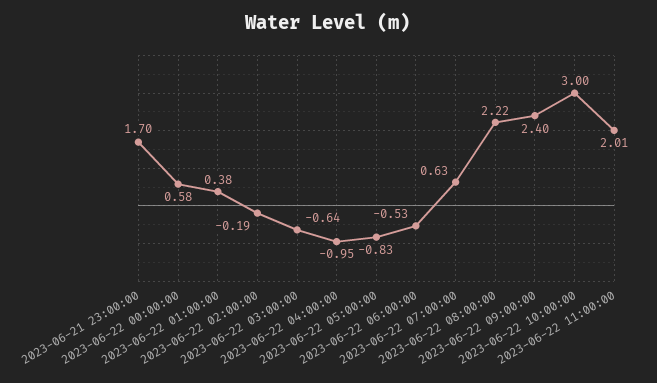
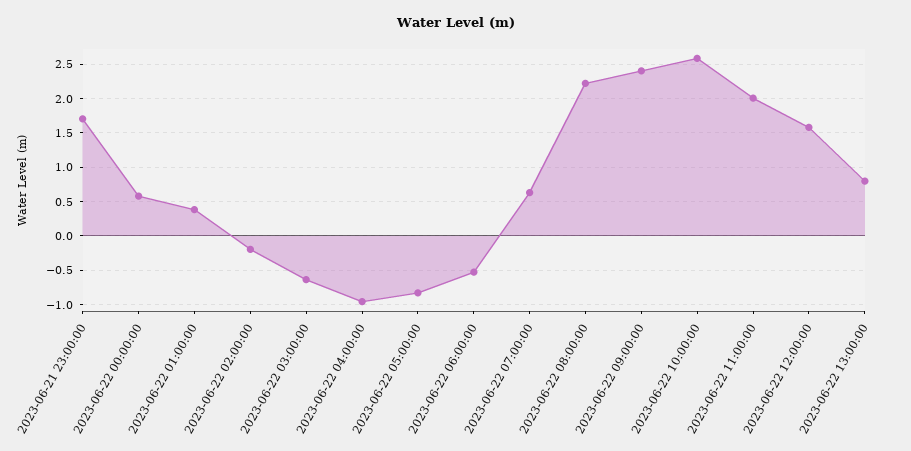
2023-06-22 10:00:00: 3 -> 2.6
2023-06-22 12:00:00: none -> 1.6
2023-06-22 13:00:00: none -> 0.8

